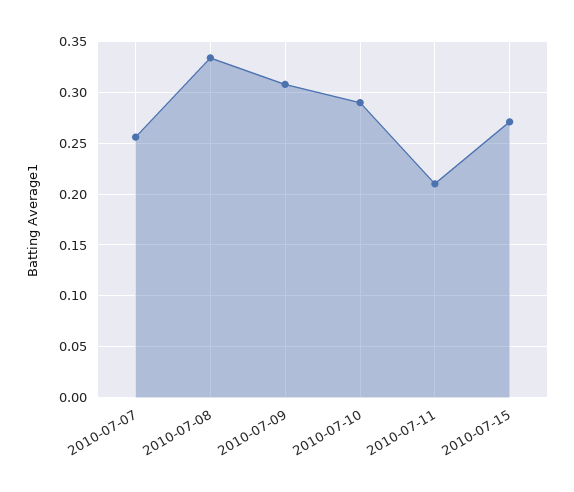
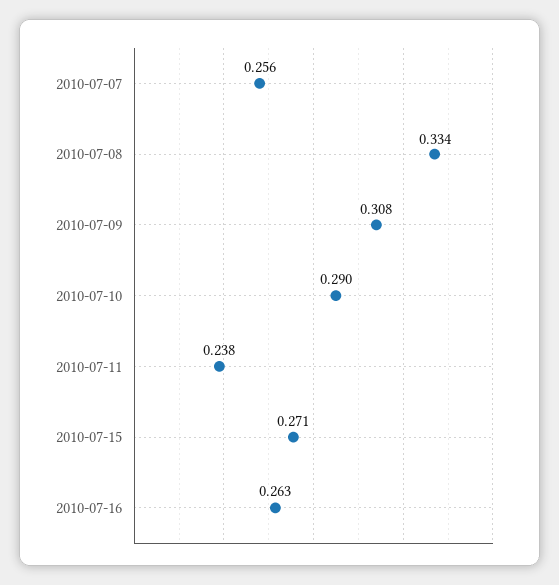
2010-07-11: 0.21 -> 0.238
2010-07-16: none -> 0.263

